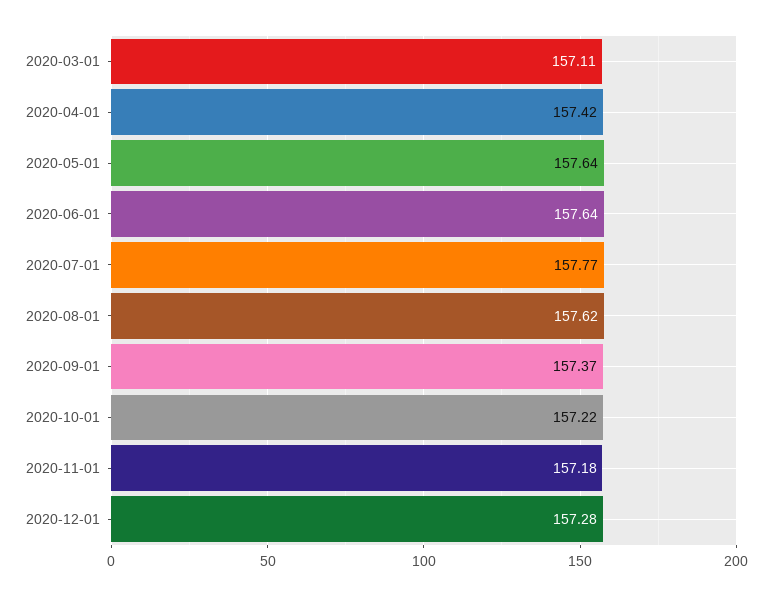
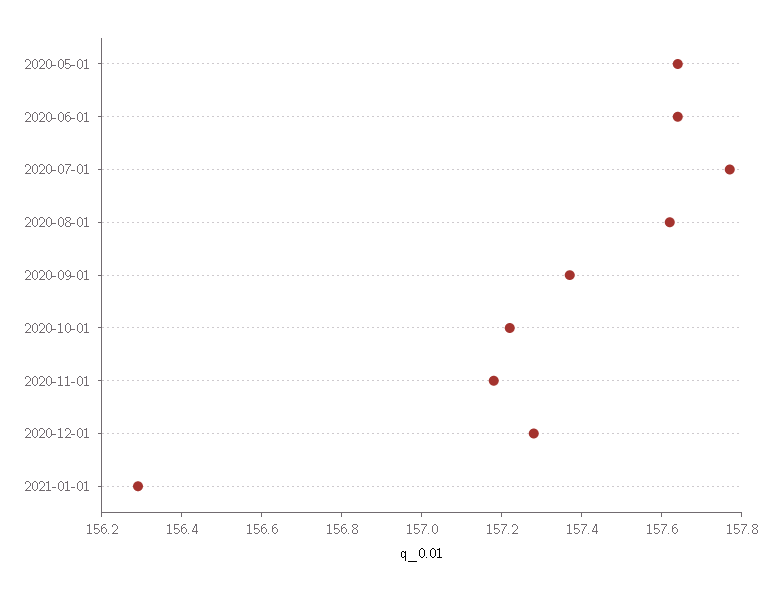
2020-03-01: 157.11 -> none
2020-04-01: 157.42 -> none
2021-01-01: none -> 156.3

